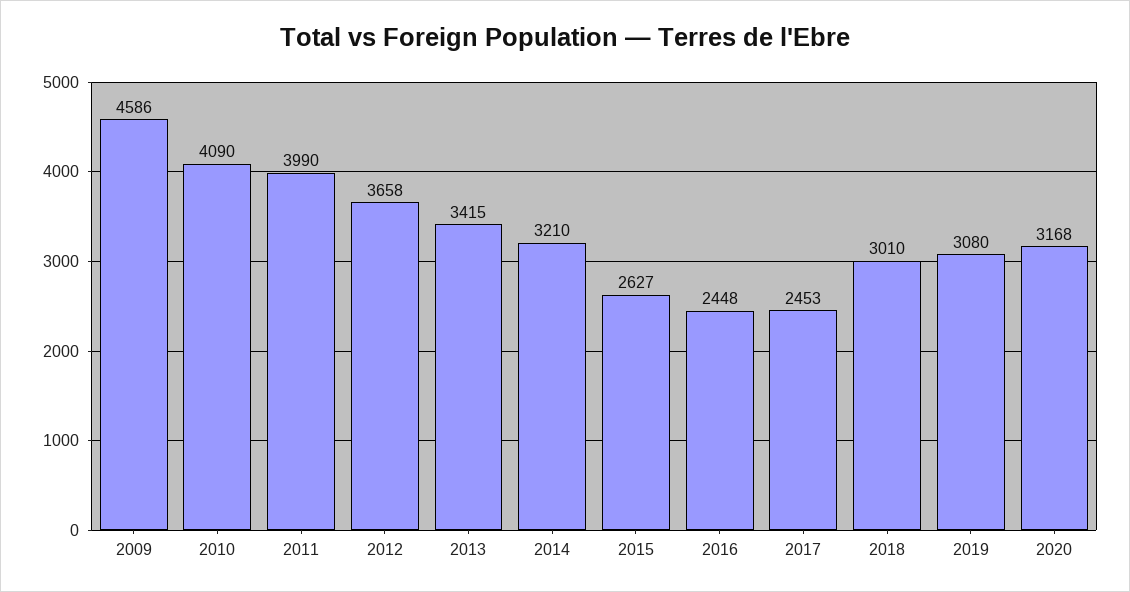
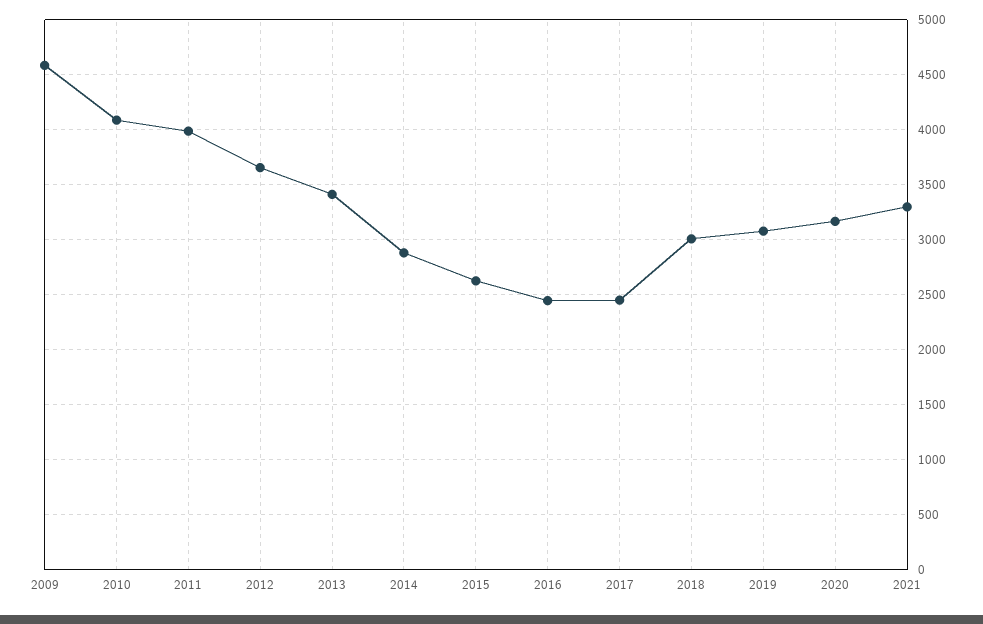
2014: 3210 -> 2900
2021: none -> 3300

